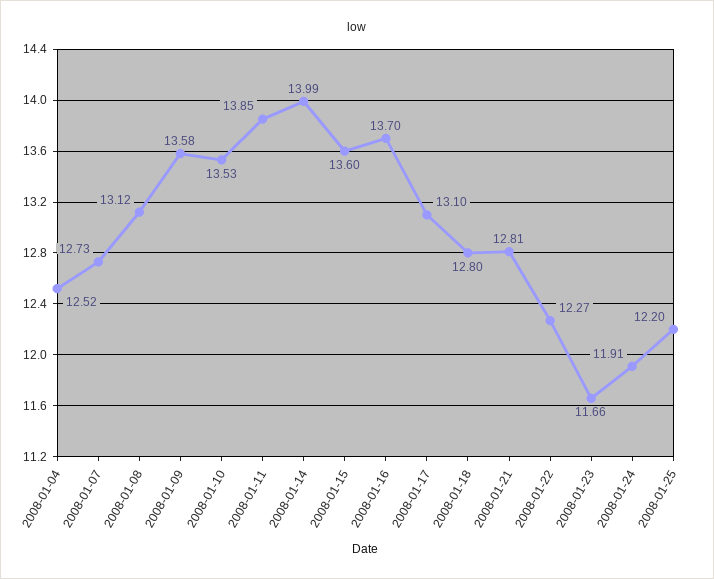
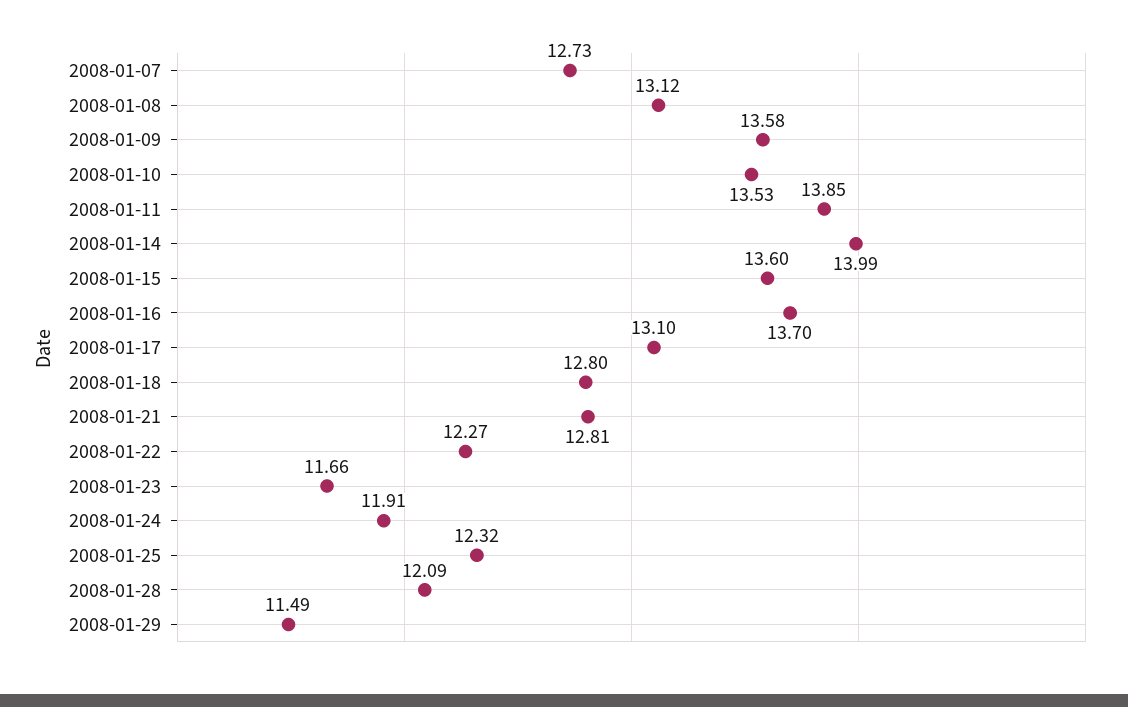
2008-01-04: 12.52 -> none
2008-01-25: 12.2 -> 12.32
2008-01-28: none -> 12.09
2008-01-29: none -> 11.49

